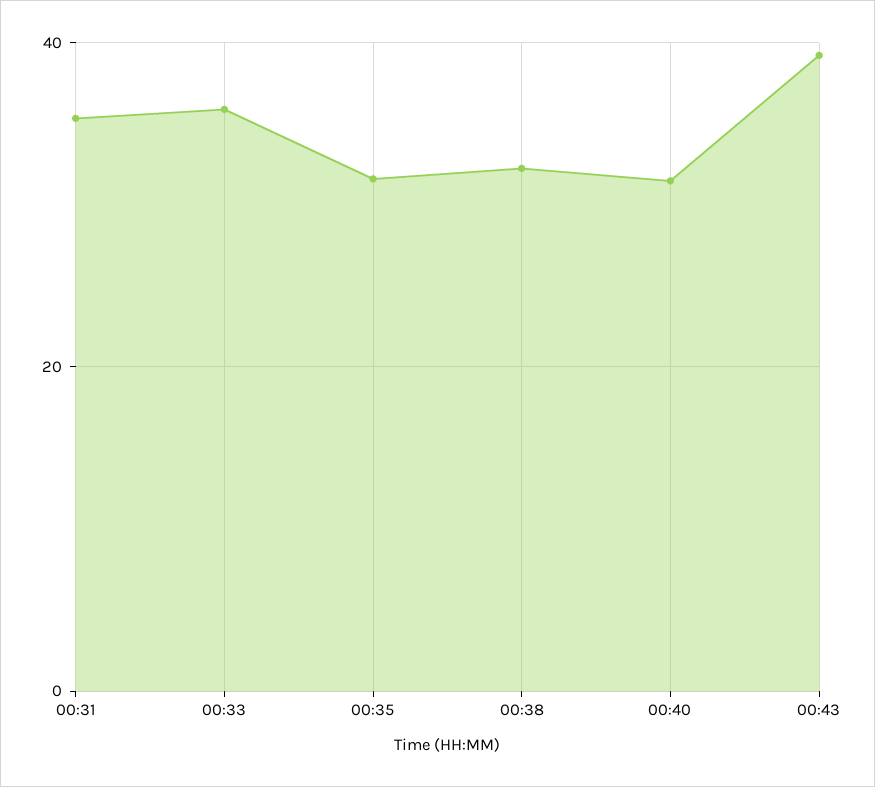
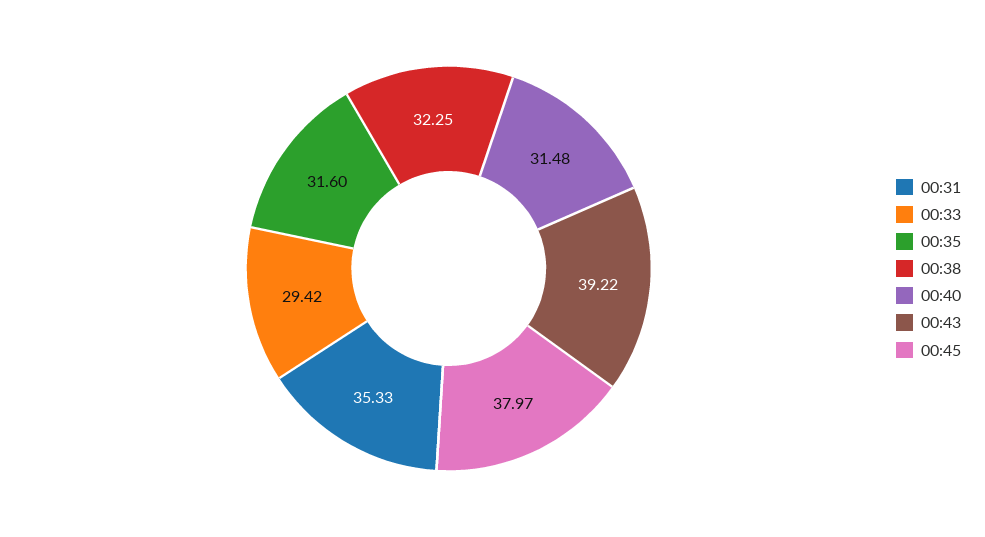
00:33: 36 -> 29.42
00:45: none -> 37.97

